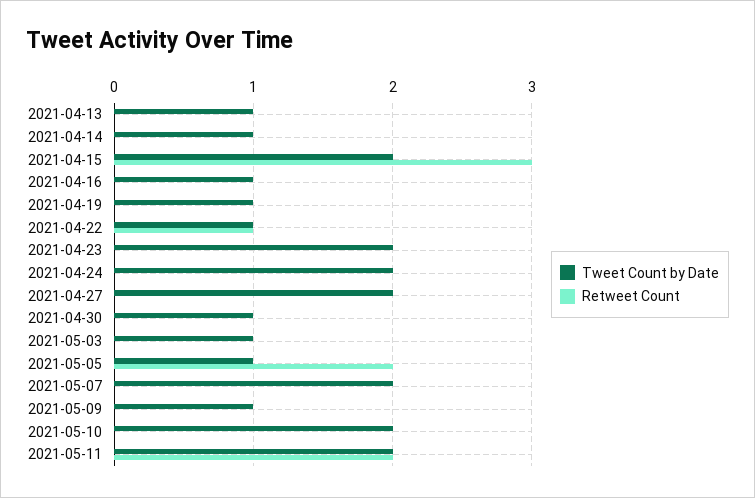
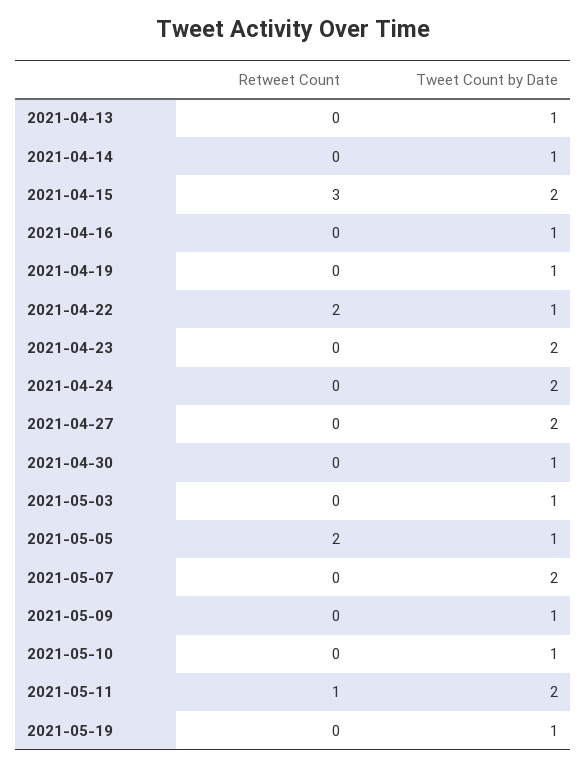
Retweet Count, 2021-04-22: 1 -> 2
Tweet Count by Date, 2021-05-10: 2 -> 1
Retweet Count, 2021-05-11: 2 -> 1
Retweet Count, 2021-05-19: none -> 0
Tweet Count by Date, 2021-05-19: none -> 1

